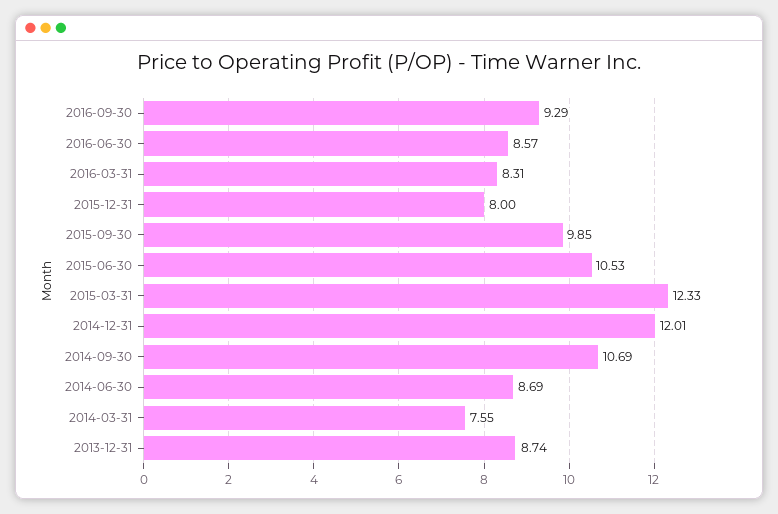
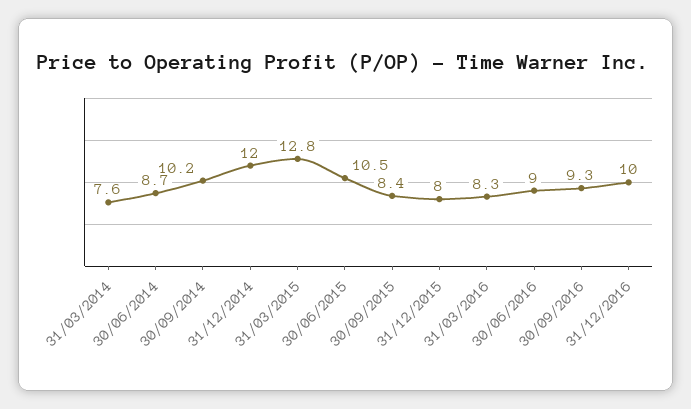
2016-06-30: 8.57 -> 9
2015-09-30: 9.85 -> 8.4
2015-03-31: 12.33 -> 12.8
2014-09-30: 10.69 -> 10.2
2013-12-31: 8.74 -> none
31/12/2016: none -> 10

